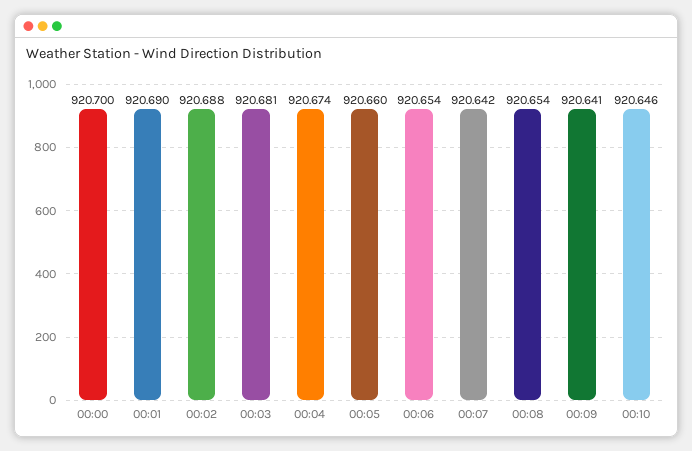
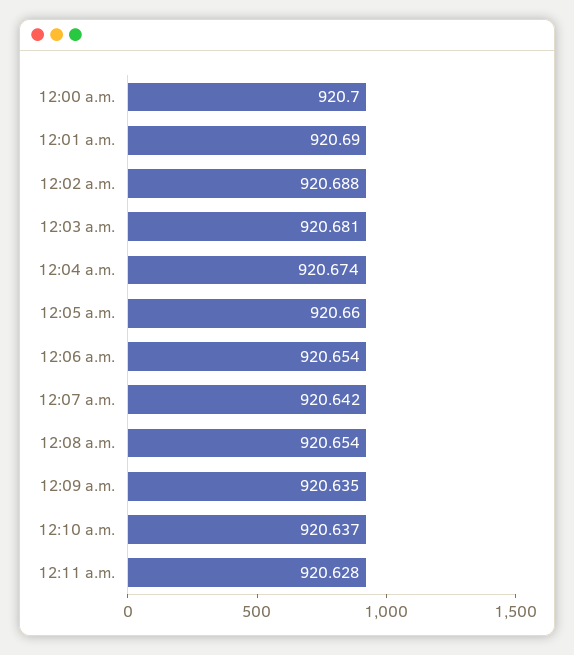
00:09: 920.641 -> 920.635
00:10: 920.646 -> 920.637
12:11 a.m.: none -> 920.628

